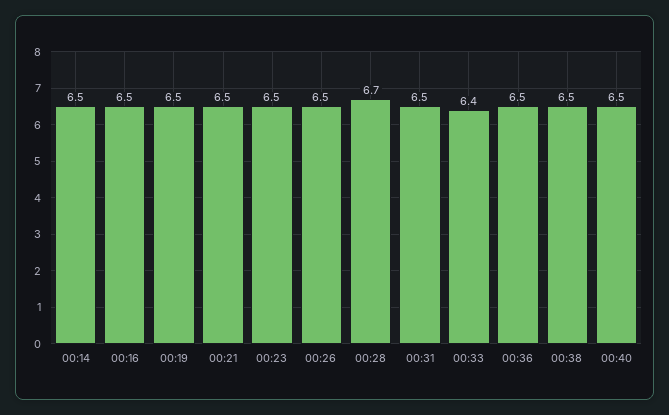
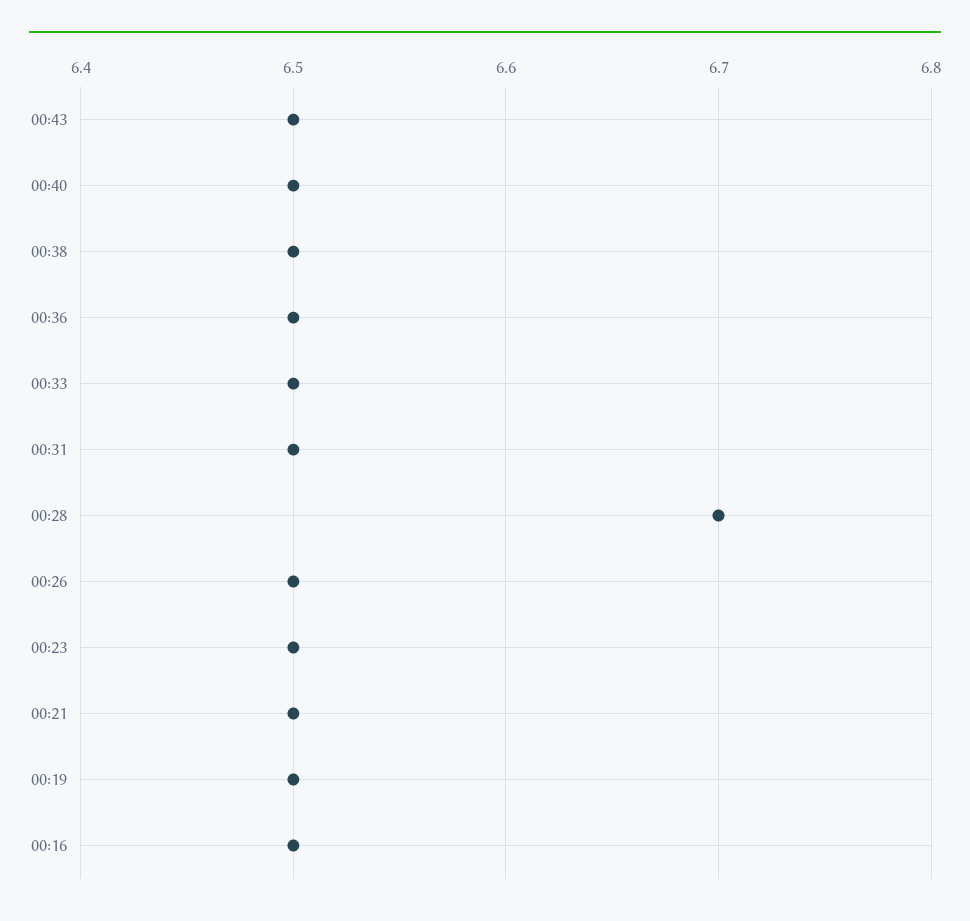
00:14: 6.5 -> none
00:33: 6.4 -> 6.5
00:43: none -> 6.5

